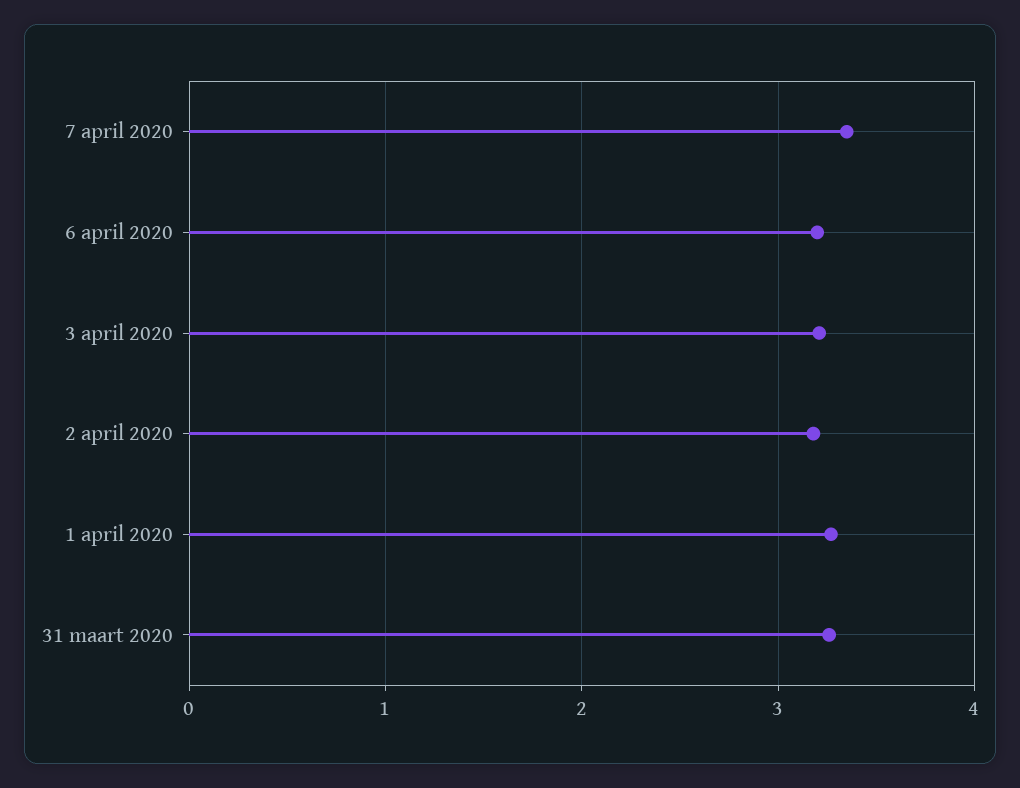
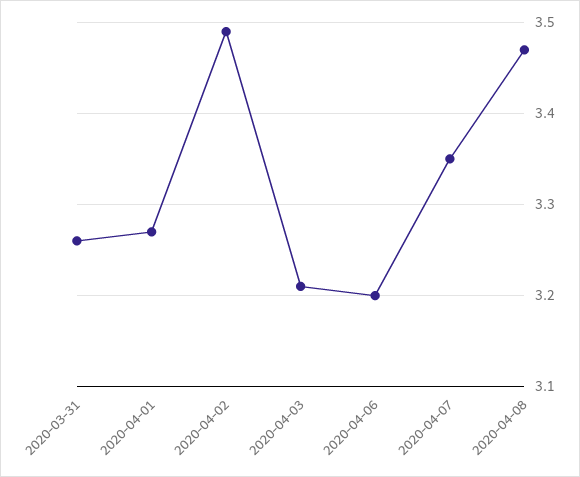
2 april 2020: 3.2 -> 3.49
2020-04-08: none -> 3.47

